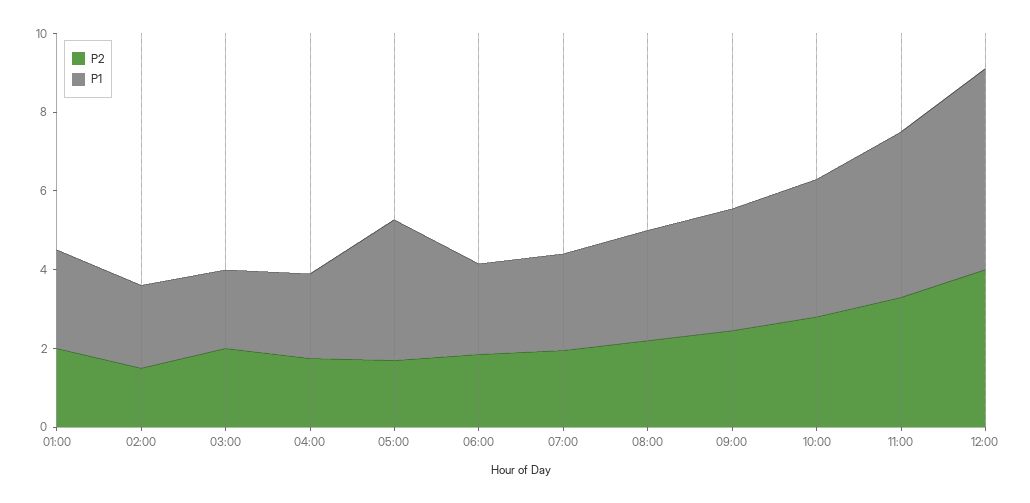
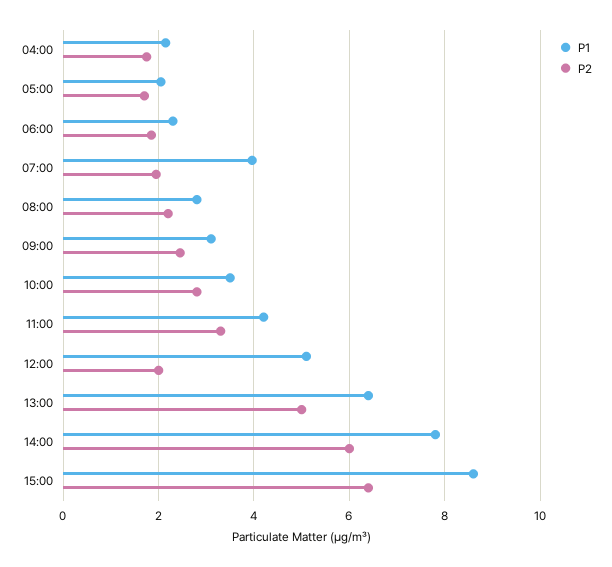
P2, 01:00: 2 -> none
P1, 01:00: 2.5 -> none
P2, 02:00: 1.5 -> none
P1, 02:00: 2 -> none
P2, 03:00: 2 -> none
P1, 03:00: 2 -> none
P1, 05:00: 3.5 -> 2
P1, 07:00: 2.5 -> 4
P2, 12:00: 4 -> 2
P1, 13:00: none -> 6.4
P2, 13:00: none -> 5
P1, 14:00: none -> 7.8
P2, 14:00: none -> 6
P1, 15:00: none -> 8.6
P2, 15:00: none -> 6.4

